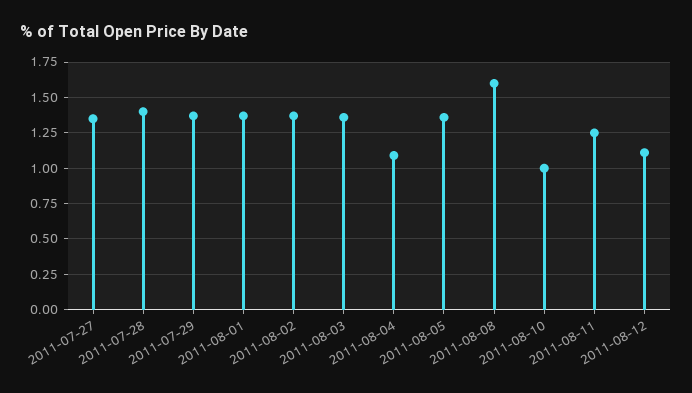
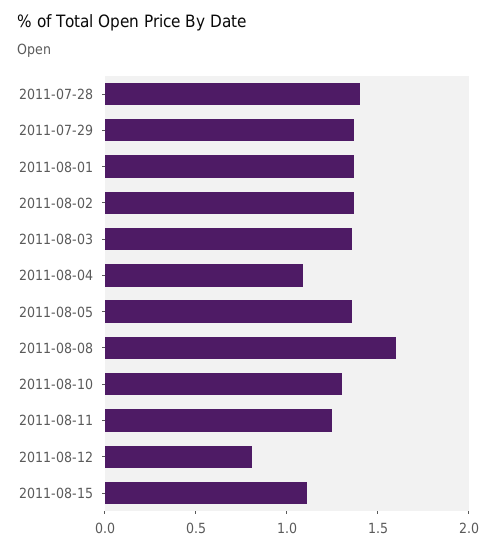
2011-07-27: 1.35 -> none
2011-08-10: 1 -> 1.3
2011-08-12: 1.1 -> 0.8
2011-08-15: none -> 1.1

